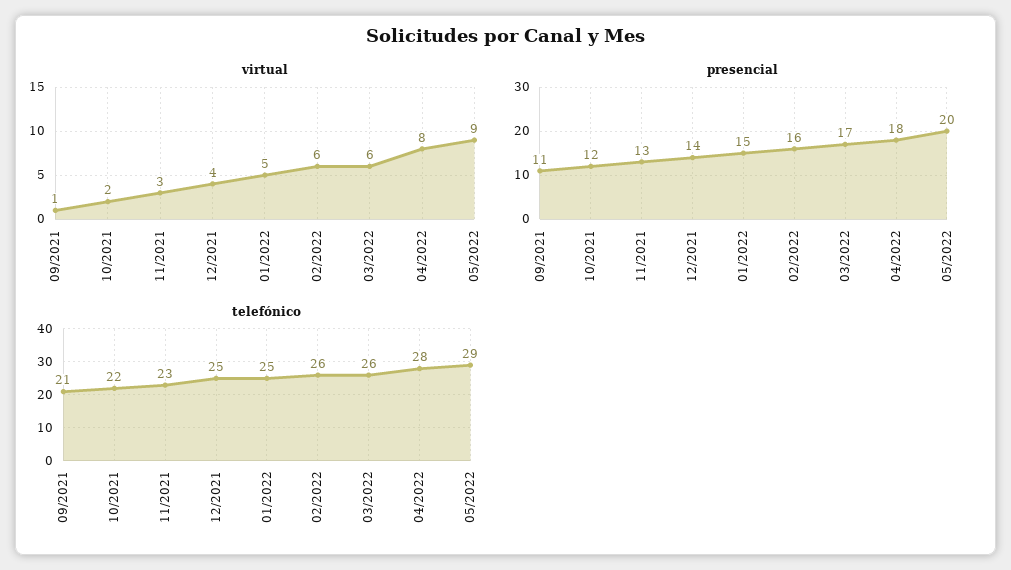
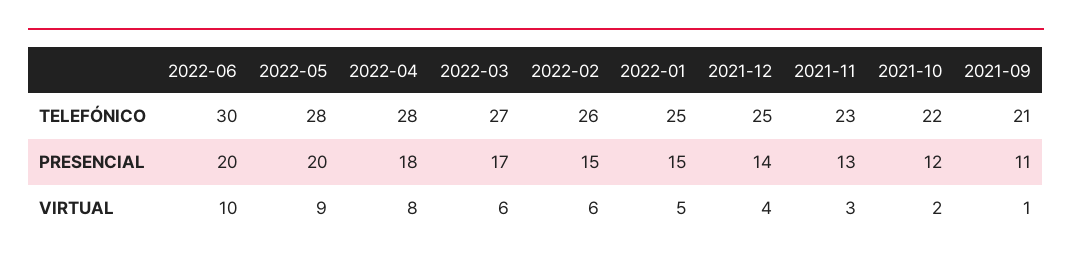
presencial, 02/2022: 16 -> 15
telefónico, 03/2022: 26 -> 27
telefónico, 05/2022: 29 -> 28
telefónico, 2022-06: none -> 30
presencial, 2022-06: none -> 20
virtual, 2022-06: none -> 10

